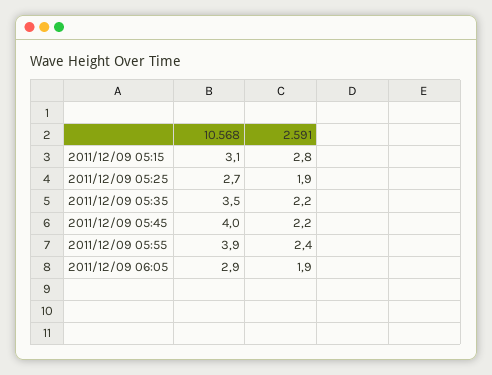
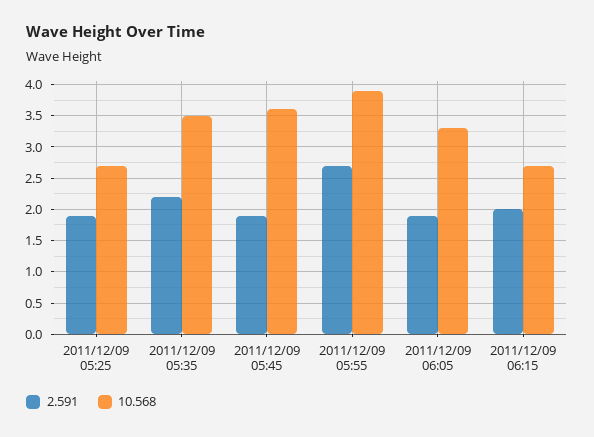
10.568, 2011/12/09 05:15: 3.1 -> none
2.591, 2011/12/09 05:15: 2.8 -> none
10.568, 2011/12/09 05:45: 4 -> 3.6
2.591, 2011/12/09 05:45: 2.2 -> 1.9
2.591, 2011/12/09 05:55: 2.4 -> 2.7
10.568, 2011/12/09 06:05: 2.9 -> 3.3
2.591, 2011/12/09 06:15: none -> 2
10.568, 2011/12/09 06:15: none -> 2.7

